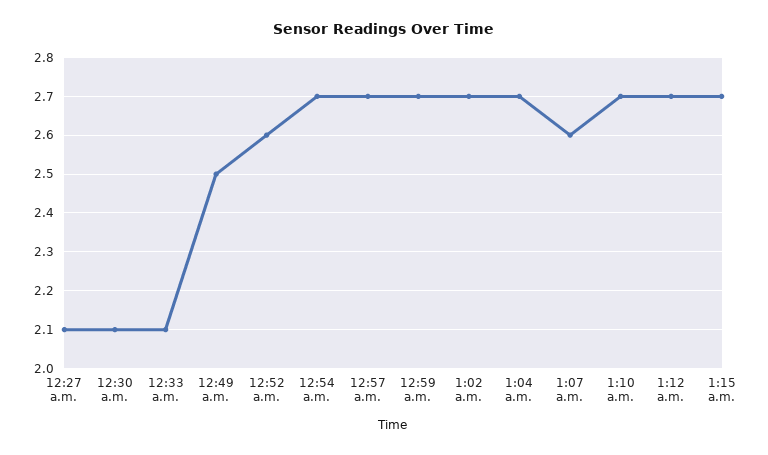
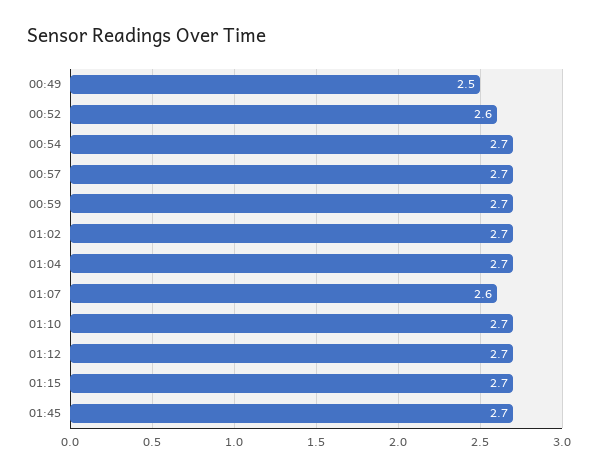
12:27 a.m.: 2.1 -> none
12:30 a.m.: 2.1 -> none
12:33 a.m.: 2.1 -> none
01:45: none -> 2.7

